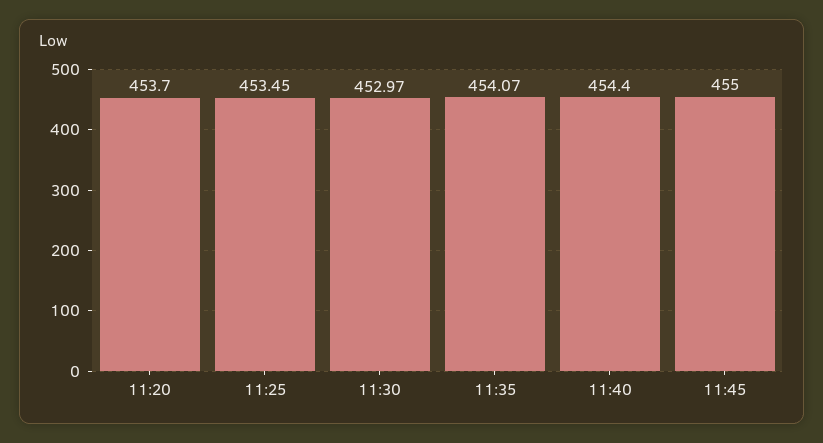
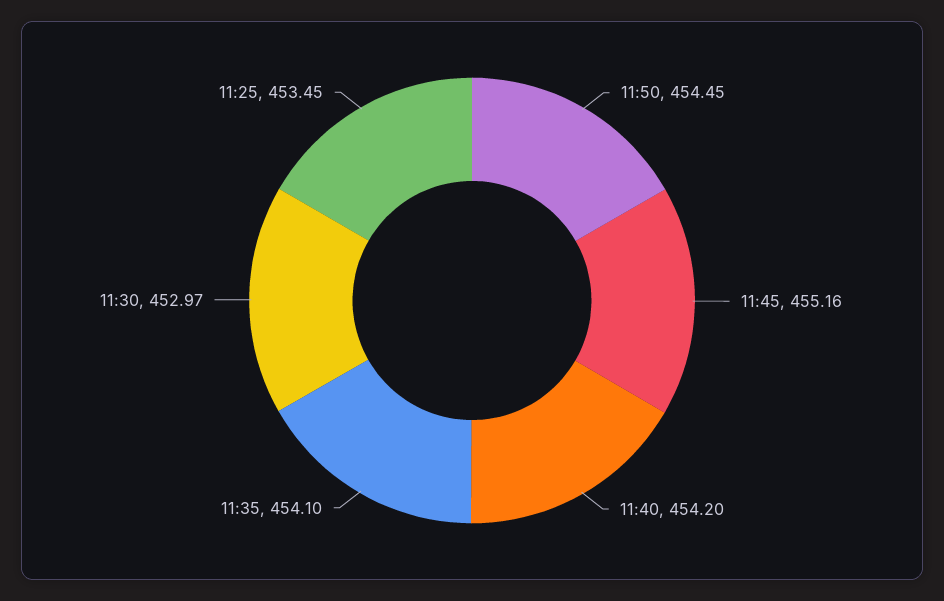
11:20: 453.7 -> none
11:35: 454.07 -> 454.1
11:40: 454.4 -> 454.2
11:45: 455 -> 455.16
11:50: none -> 454.45

